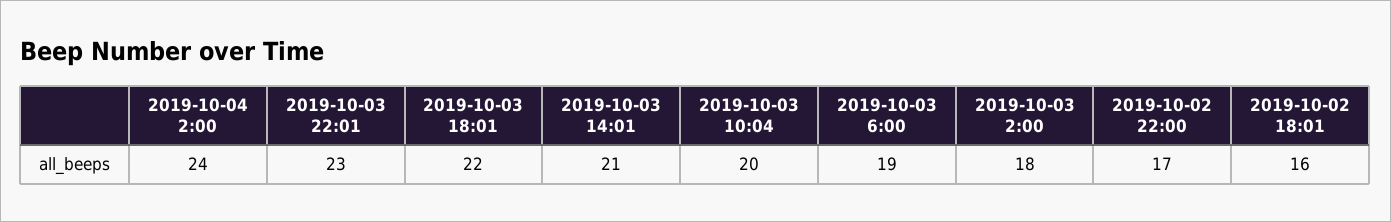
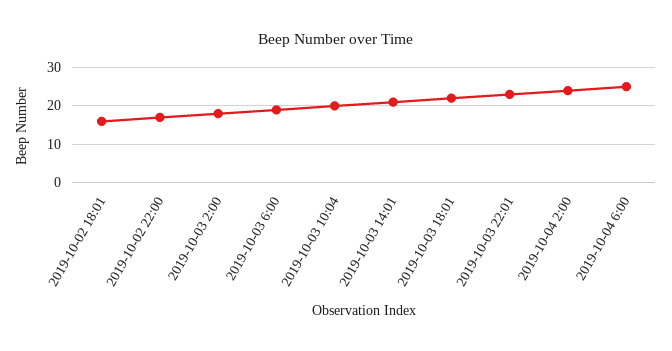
2019-10-04 6:00: none -> 25

